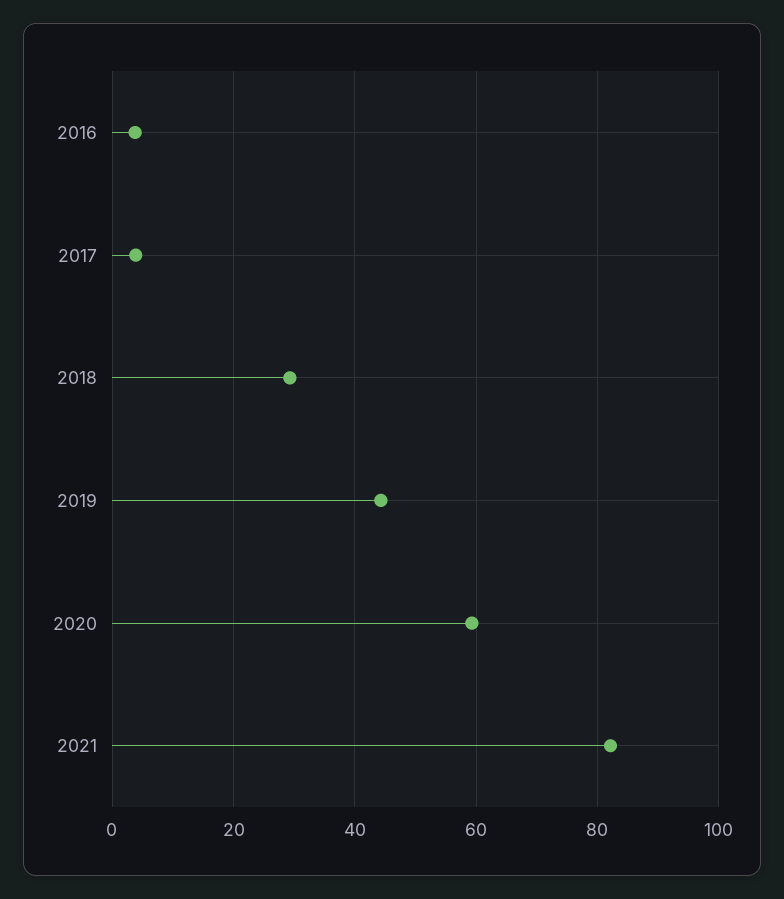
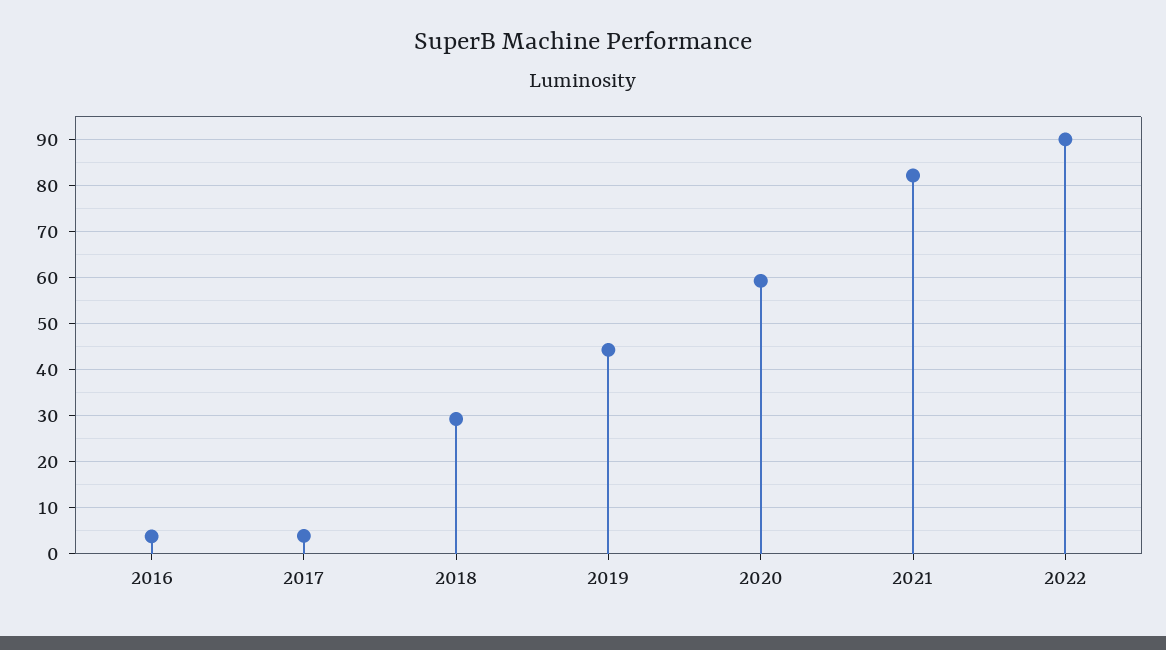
2022: none -> 90

